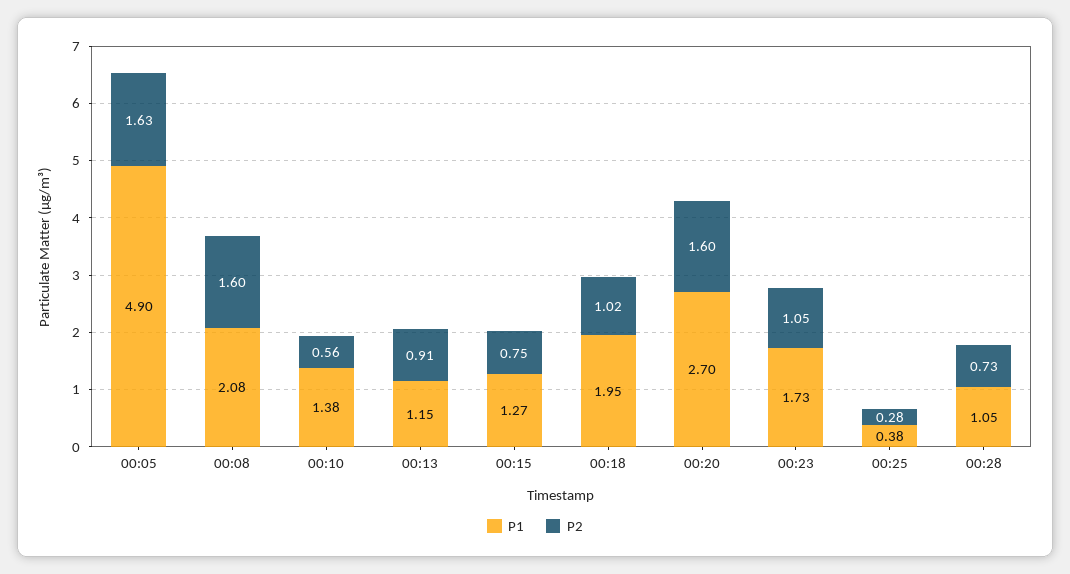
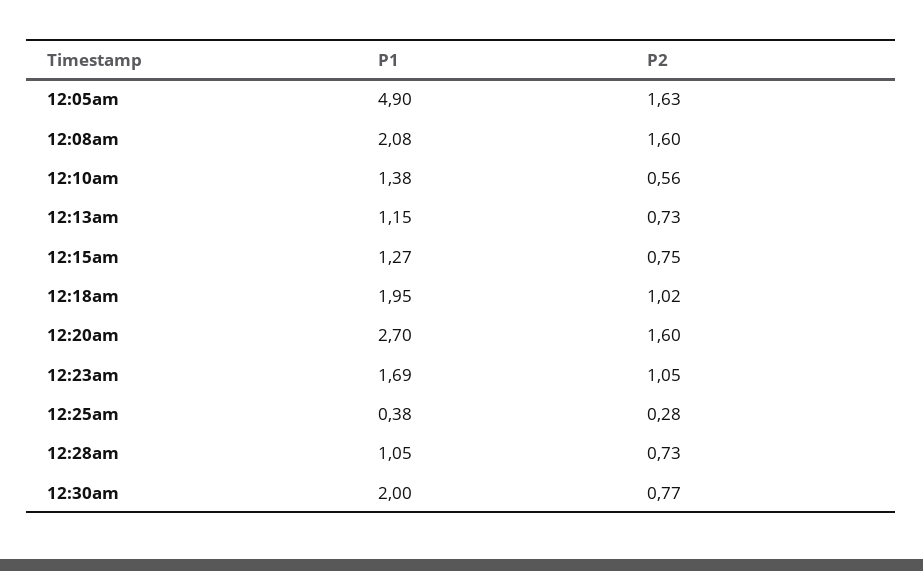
P2, 00:13: 0.91 -> 0.73
P1, 00:23: 1.73 -> 1.69
P1, 12:30am: none -> 2
P2, 12:30am: none -> 0.77

